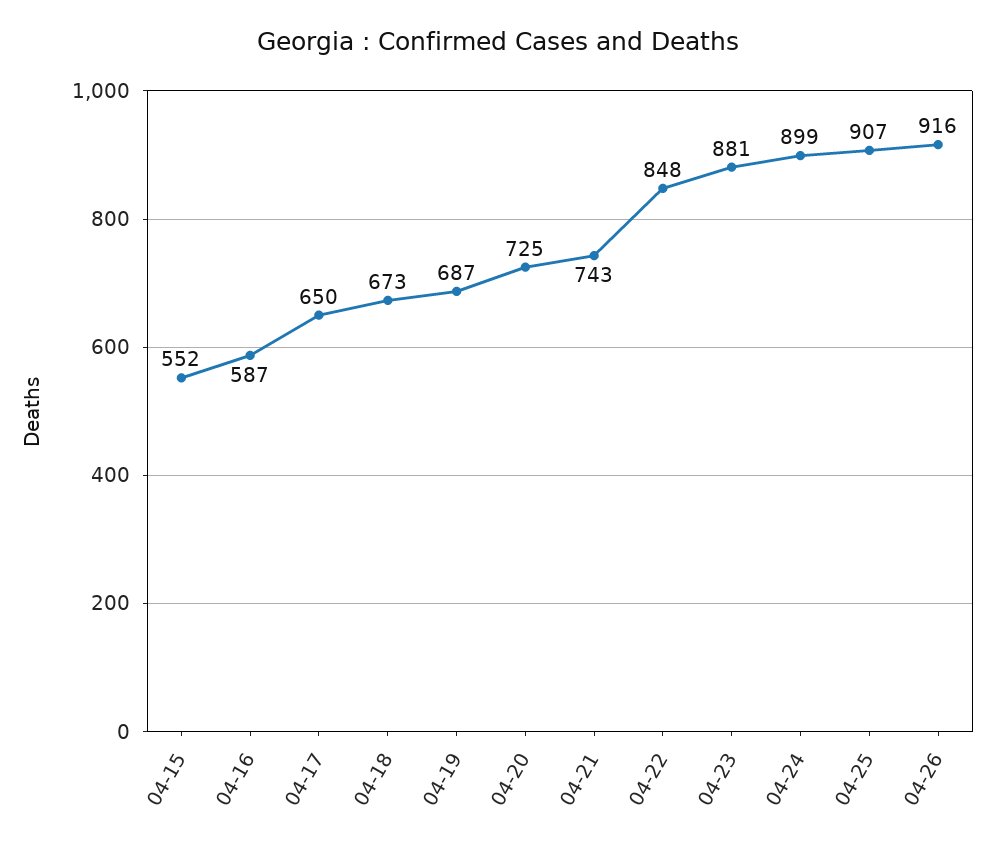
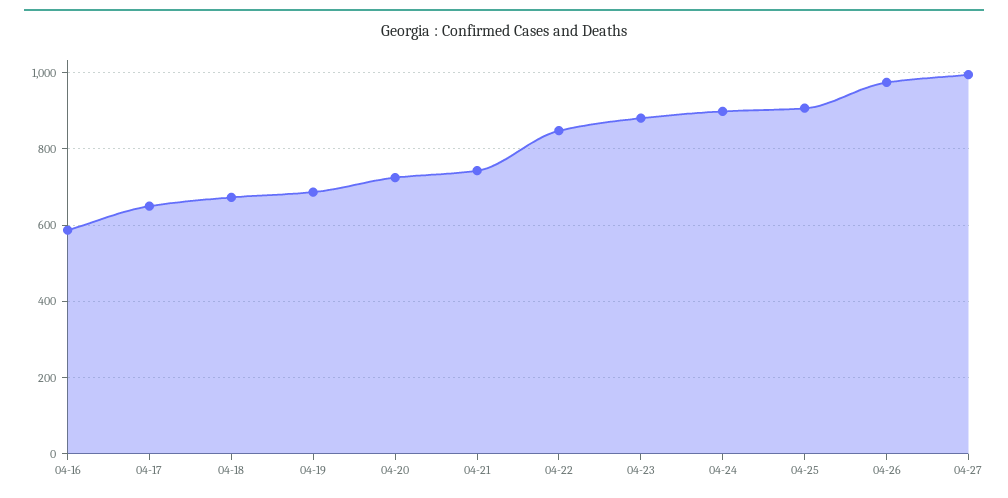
04-15: 552 -> none
04-26: 916 -> 980
04-27: none -> 1000

